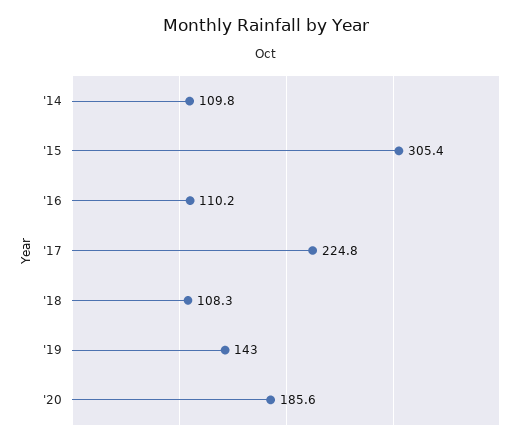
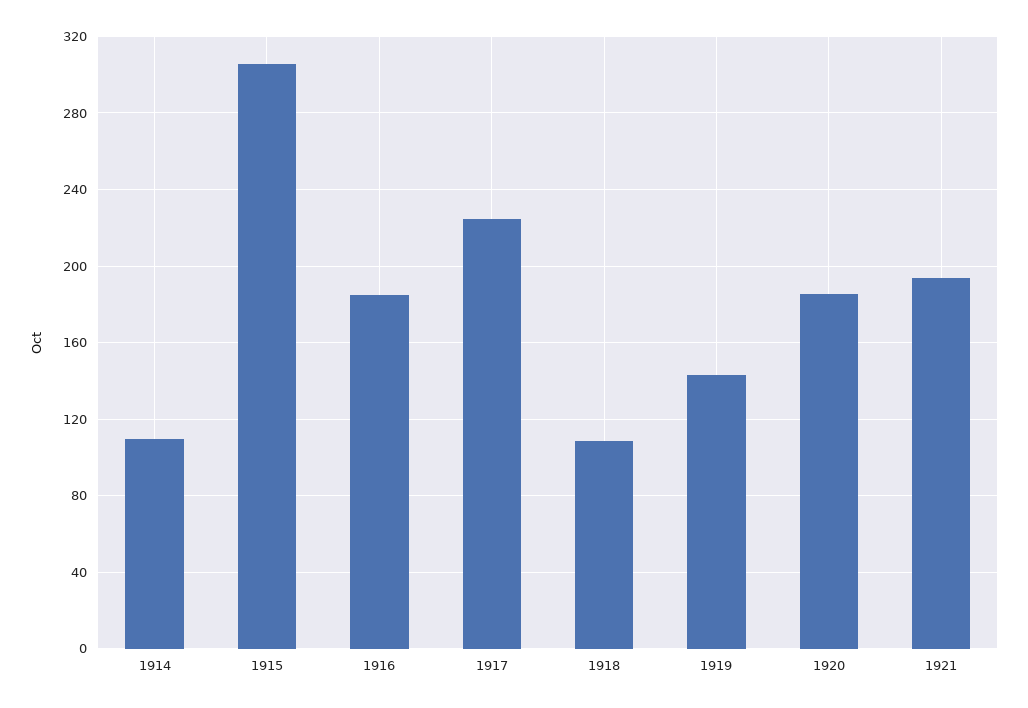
'16: 110.2 -> 185
1921: none -> 195

